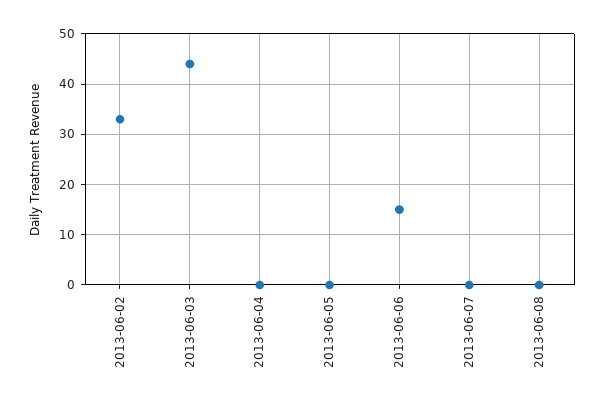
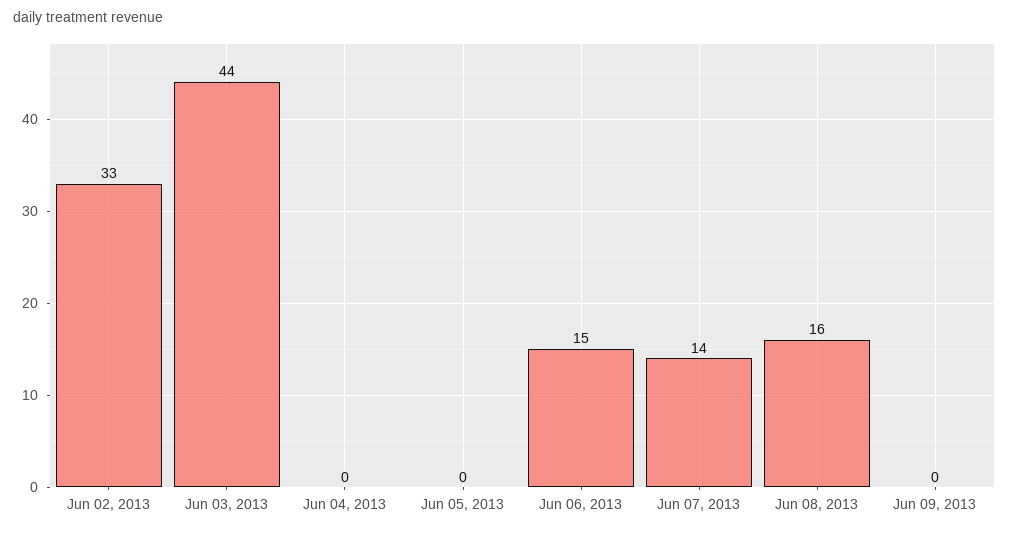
2013-06-07: 0 -> 14
2013-06-08: 0 -> 16
Jun 09, 2013: none -> 0

